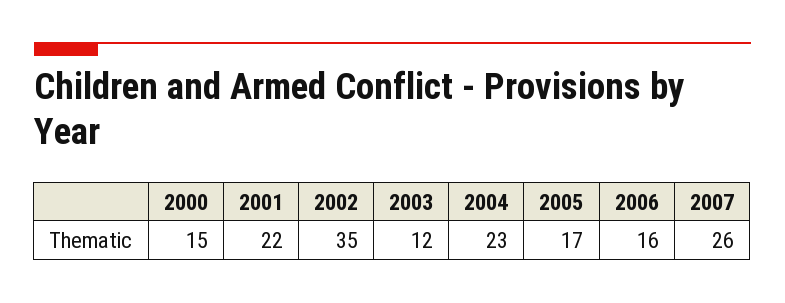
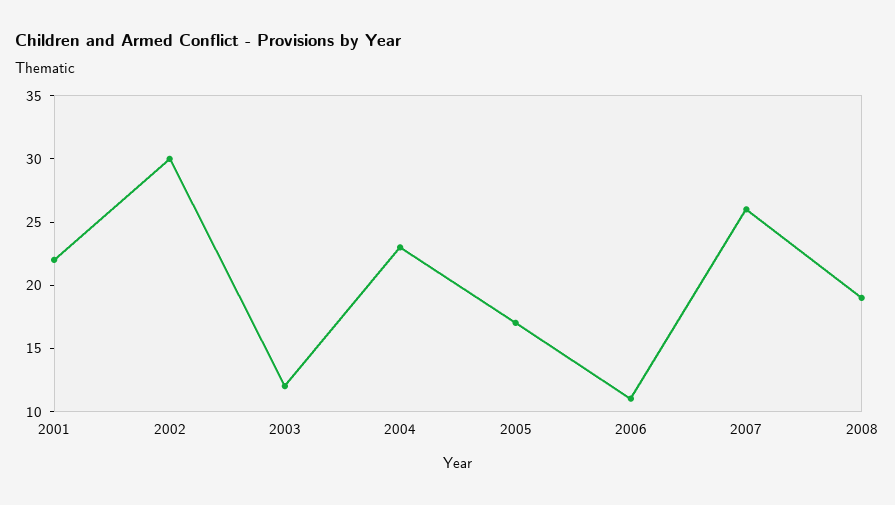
2000: 15 -> none
2002: 35 -> 30
2006: 16 -> 11
2008: none -> 19

